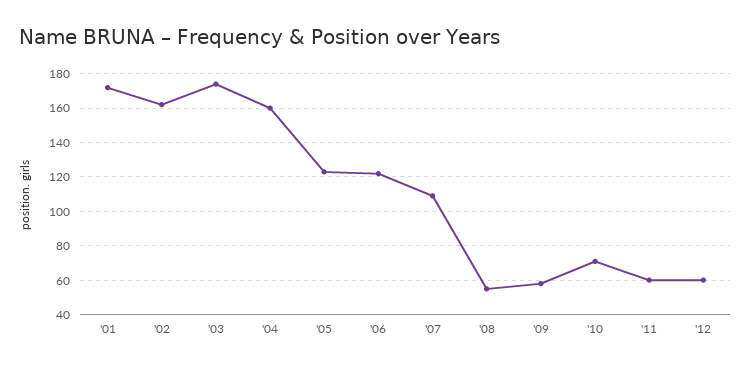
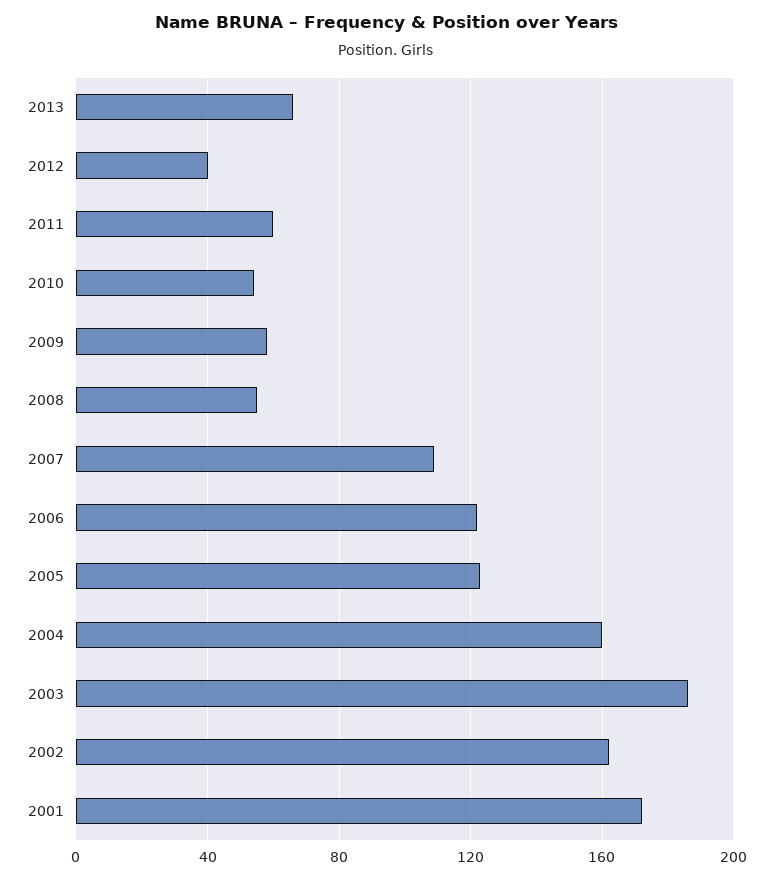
'03: 175 -> 185
'10: 70 -> 55
'12: 60 -> 40
2013: none -> 65

